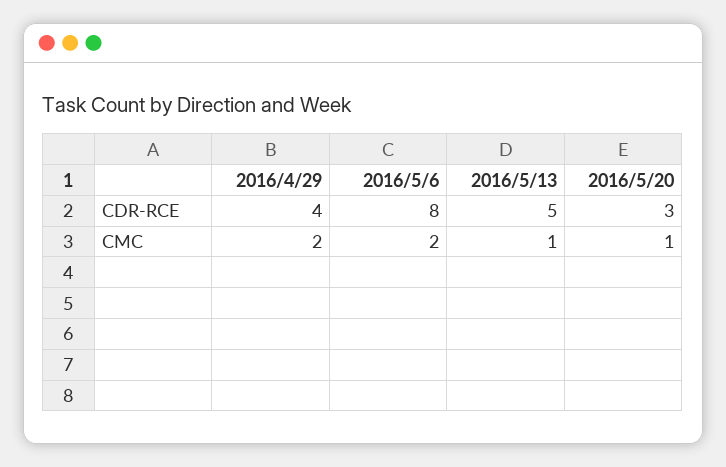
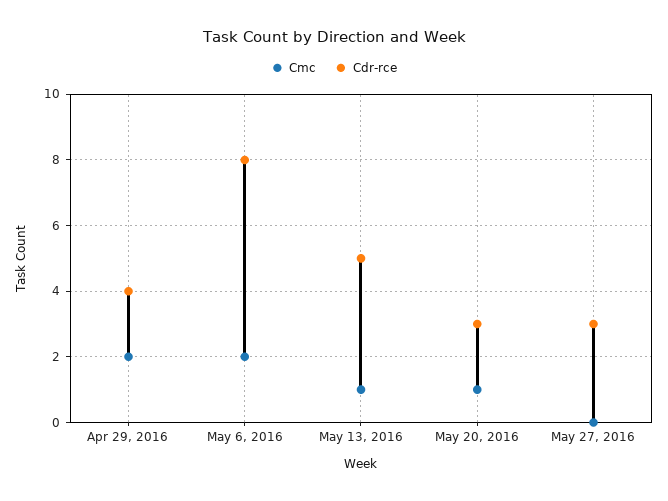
CMC, May 27, 2016: none -> 0
CDR-RCE, May 27, 2016: none -> 3

